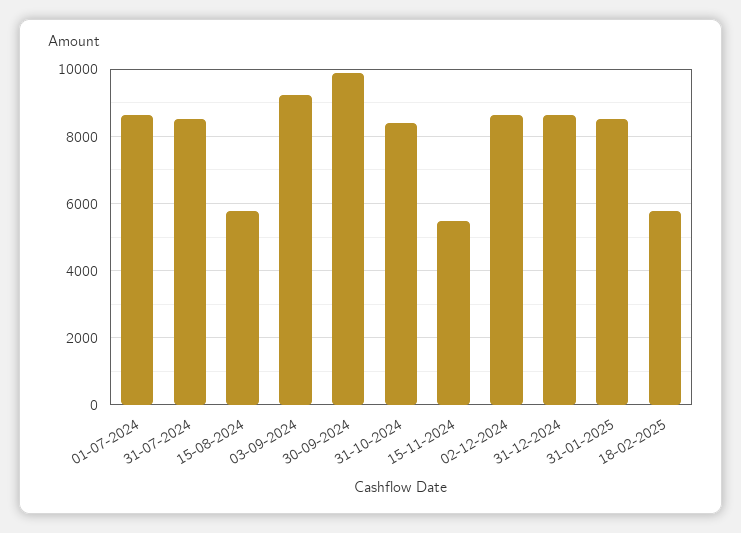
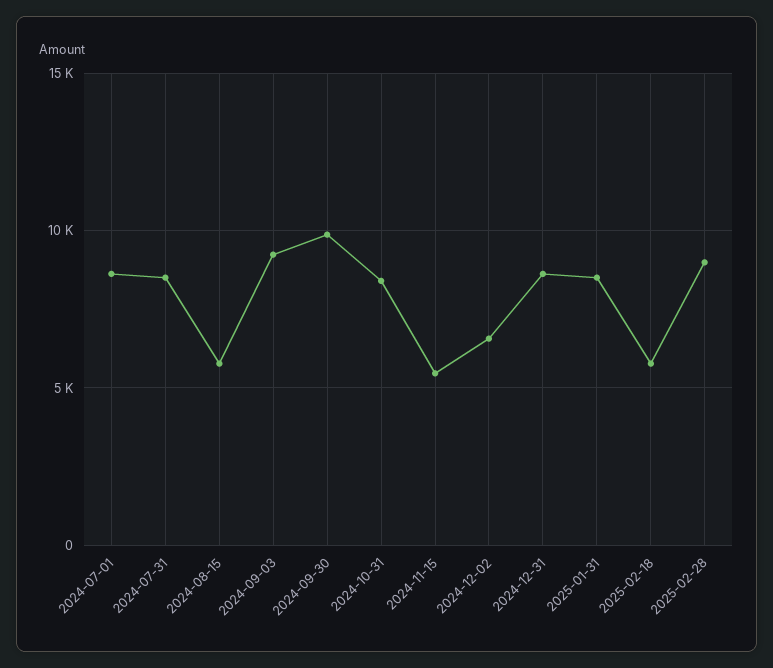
02-12-2024: 8600 -> 6500
2025-02-28: none -> 9000

